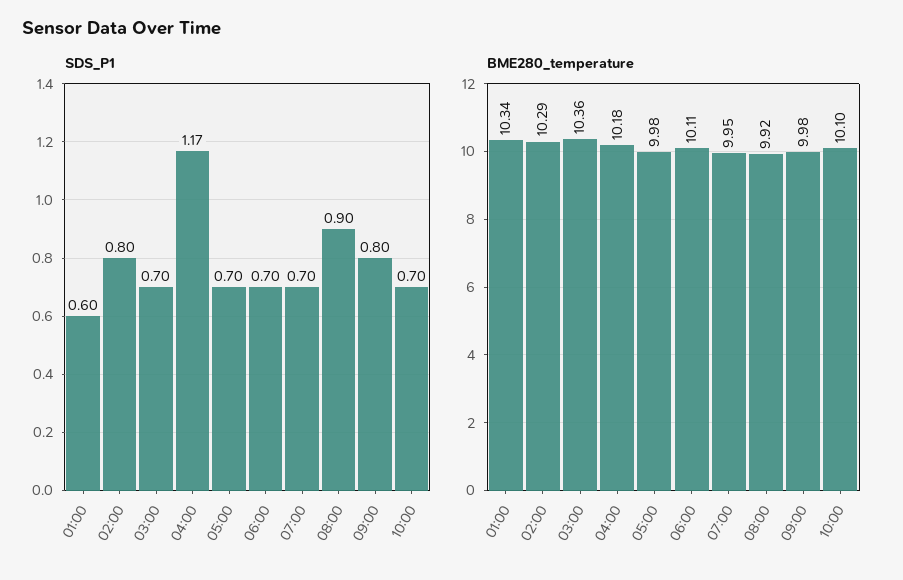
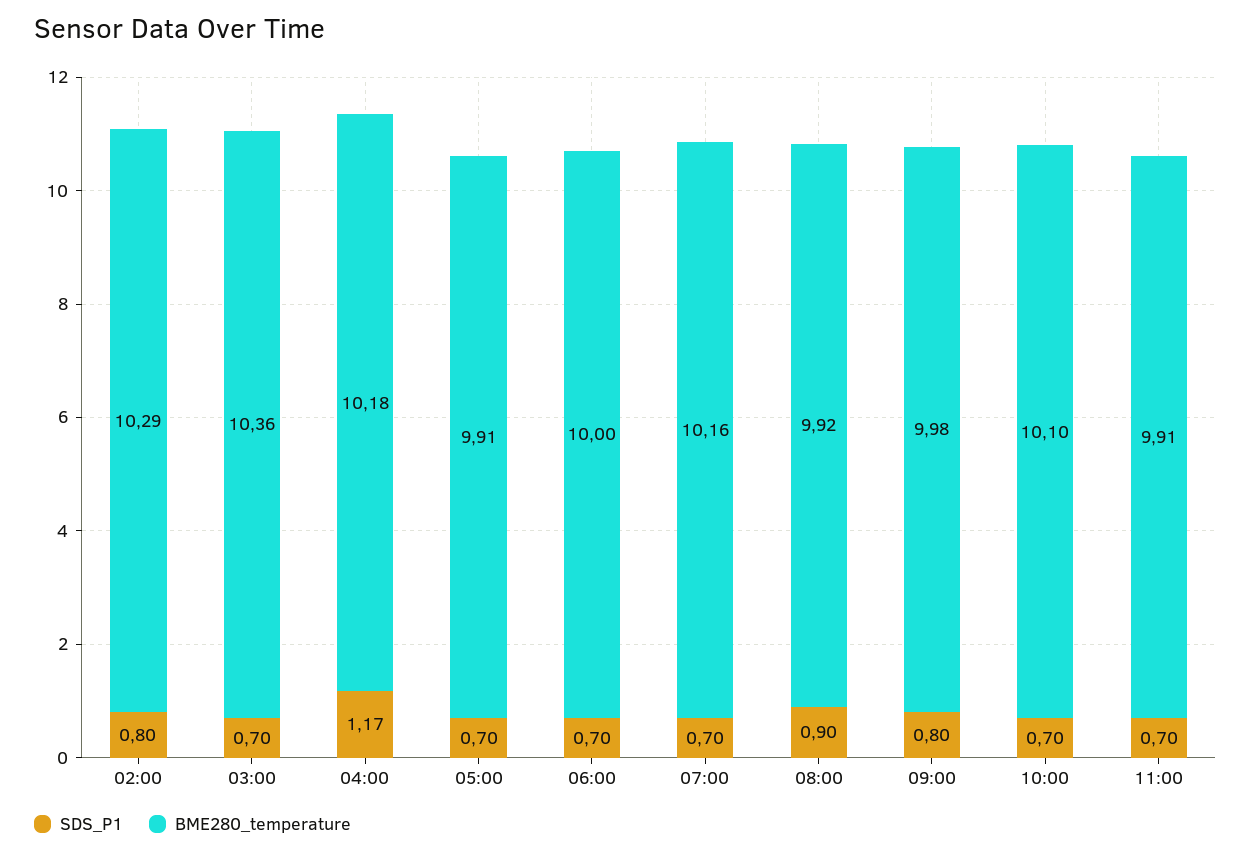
SDS_P1, 01:00: 0.6 -> none
BME280_temperature, 01:00: 10.34 -> none
BME280_temperature, 05:00: 9.98 -> 9.91
BME280_temperature, 06:00: 10.11 -> 10
BME280_temperature, 07:00: 9.95 -> 10.16
SDS_P1, 11:00: none -> 0.7
BME280_temperature, 11:00: none -> 9.91

